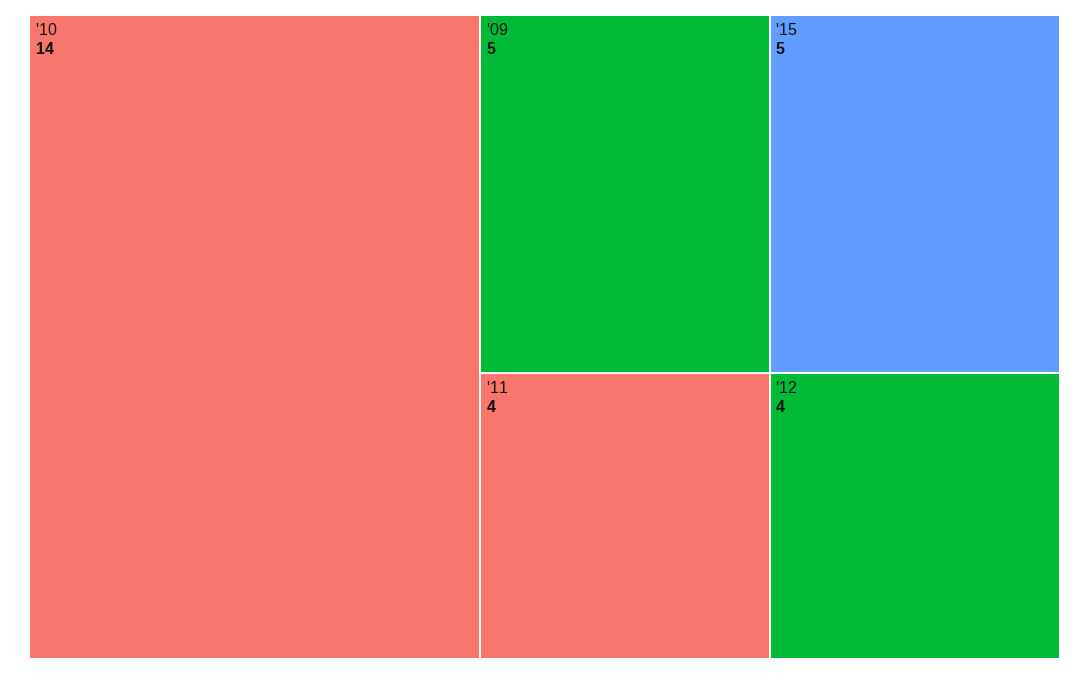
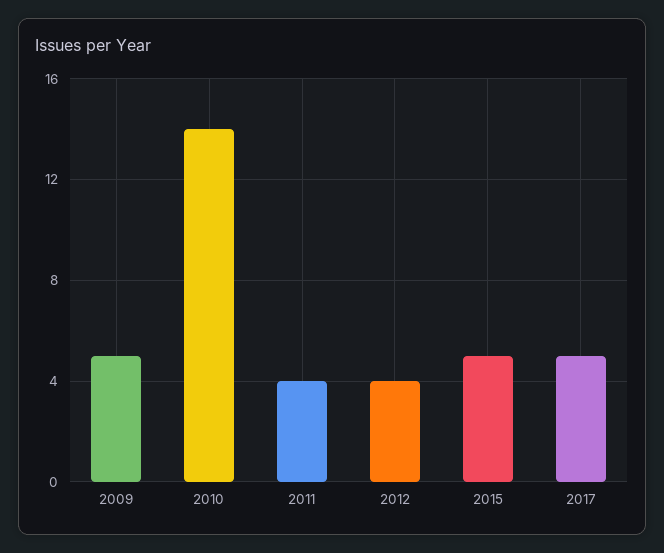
2017: none -> 5

